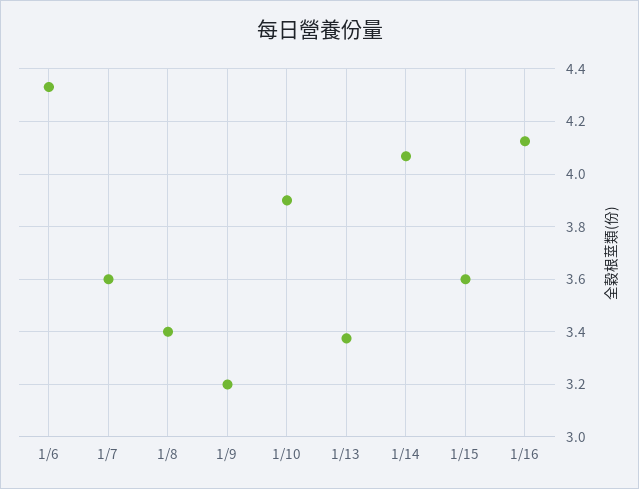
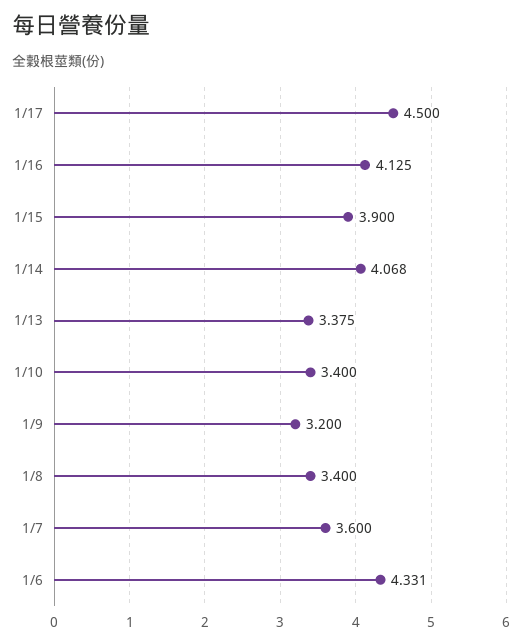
1/10: 3.9 -> 3.4
1/15: 3.6 -> 3.9
1/17: none -> 4.5

